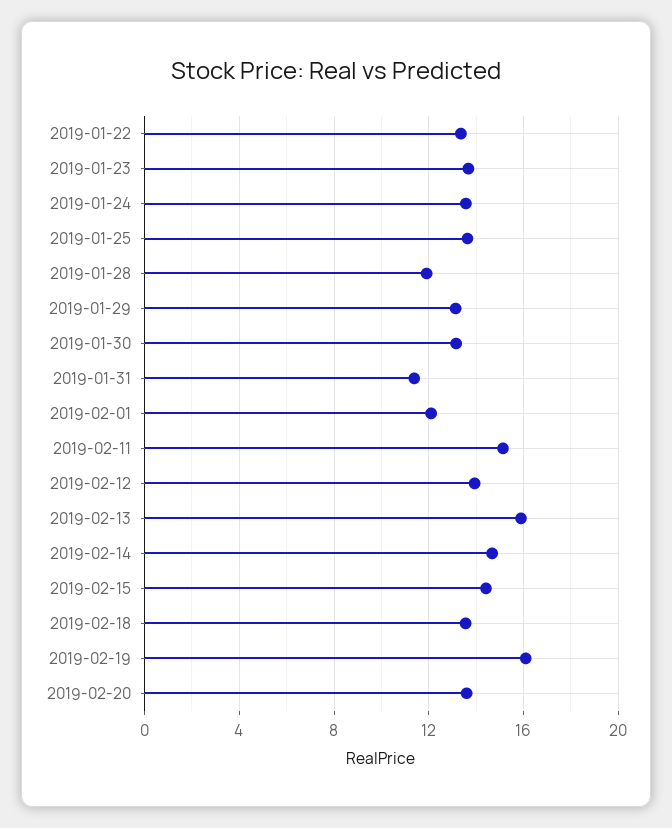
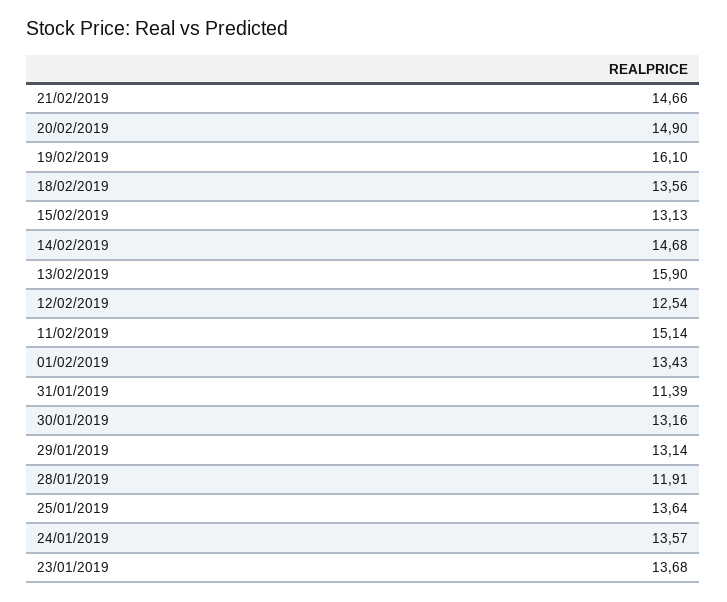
2019-01-22: 13.5 -> none
2019-02-01: 12 -> 13.43
2019-02-12: 14 -> 12.54
2019-02-15: 14.5 -> 13.13
2019-02-20: 13.5 -> 14.9
21/02/2019: none -> 14.66

